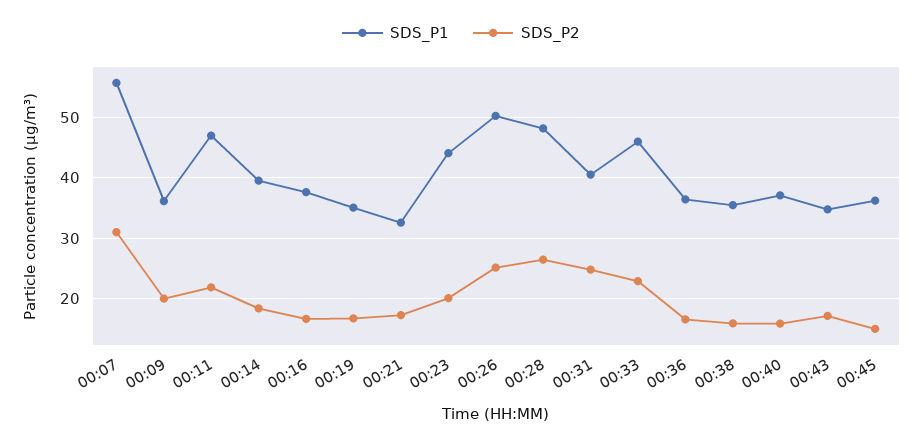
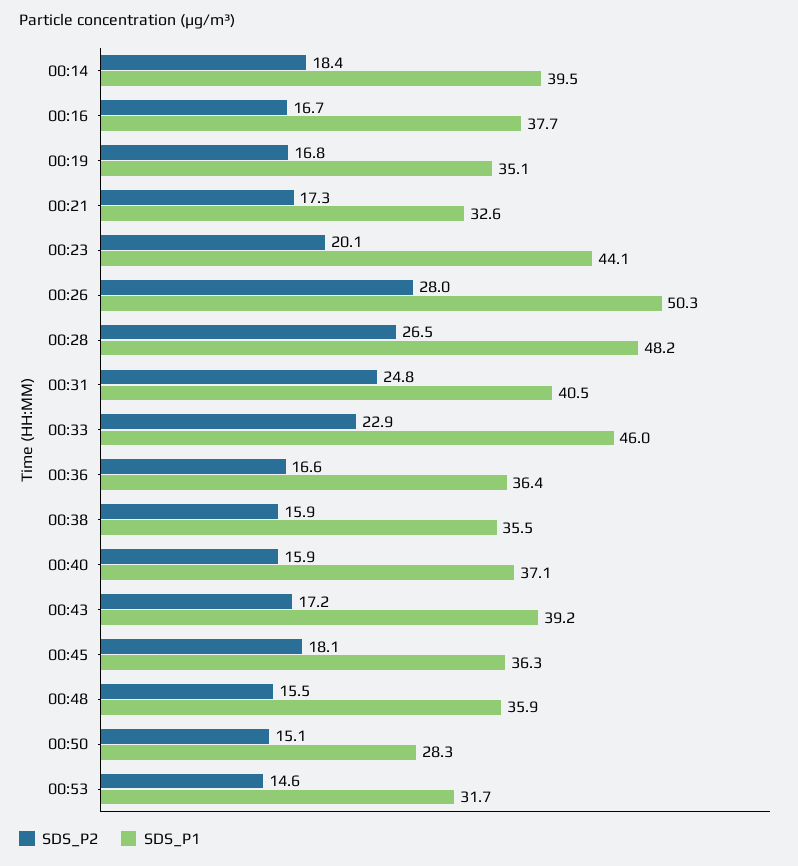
SDS_P1, 00:07: 56 -> none
SDS_P2, 00:07: 31 -> none
SDS_P1, 00:09: 36 -> none
SDS_P2, 00:09: 20 -> none
SDS_P1, 00:11: 47 -> none
SDS_P2, 00:11: 22 -> none
SDS_P2, 00:26: 25 -> 28
SDS_P1, 00:43: 35 -> 39.2
SDS_P2, 00:45: 15 -> 18.1
SDS_P2, 00:48: none -> 15.5
SDS_P1, 00:48: none -> 35.9
SDS_P2, 00:50: none -> 15.1
SDS_P1, 00:50: none -> 28.3
SDS_P2, 00:53: none -> 14.6
SDS_P1, 00:53: none -> 31.7

